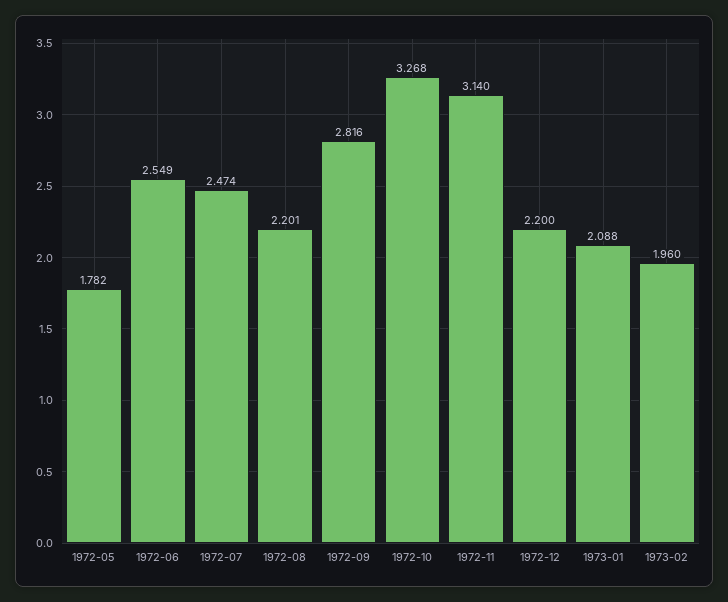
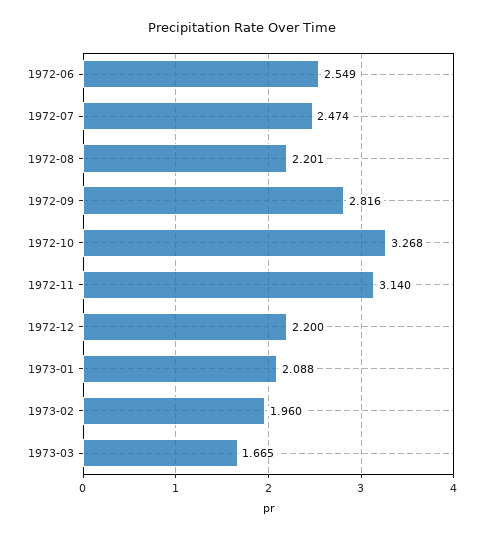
1972-05: 1.782 -> none
1973-03: none -> 1.665

